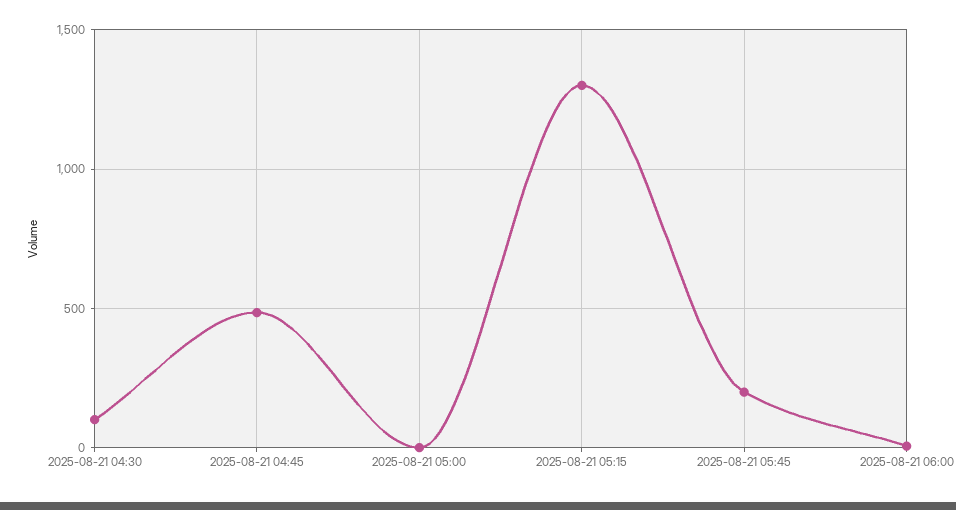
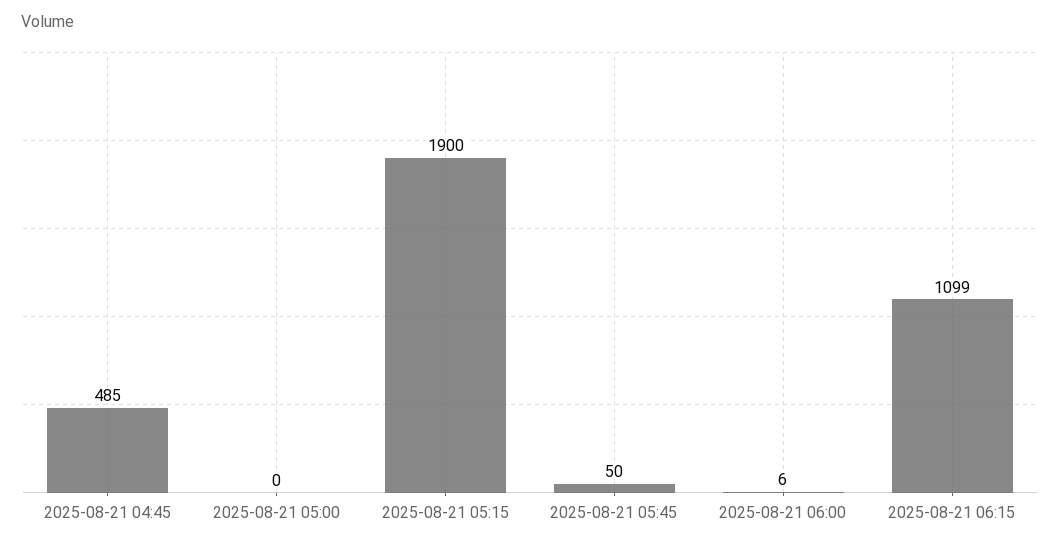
2025-08-21 04:30: 100 -> none
2025-08-21 05:15: 1300 -> 1900
2025-08-21 05:45: 200 -> 50
2025-08-21 06:15: none -> 1099

